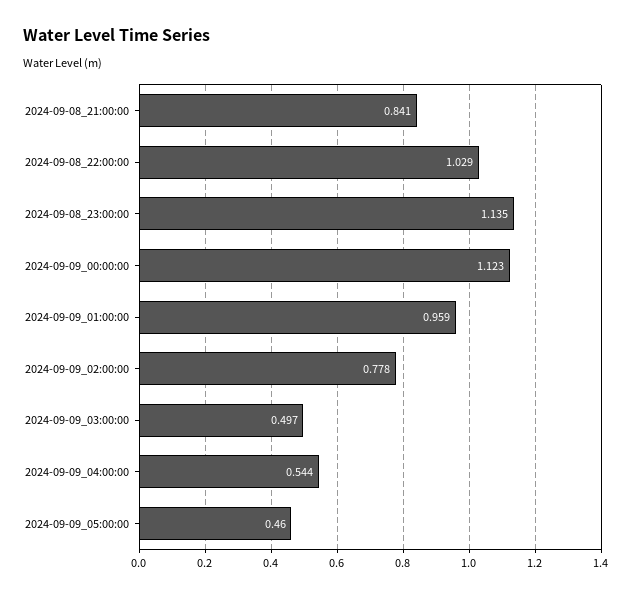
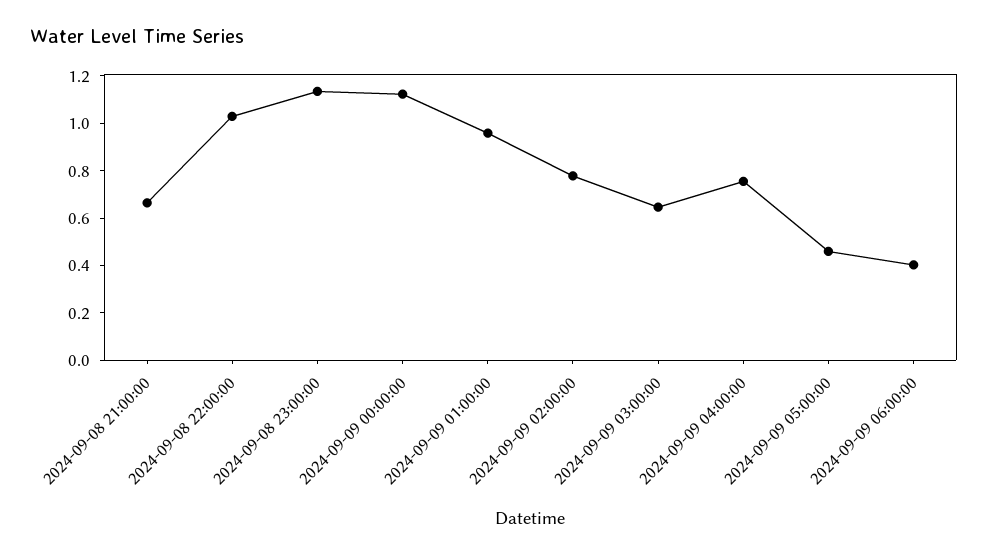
2024-09-08_21:00:00: 0.841 -> 0.65
2024-09-09_03:00:00: 0.497 -> 0.65
2024-09-09_04:00:00: 0.544 -> 0.75
2024-09-09 06:00:00: none -> 0.4

